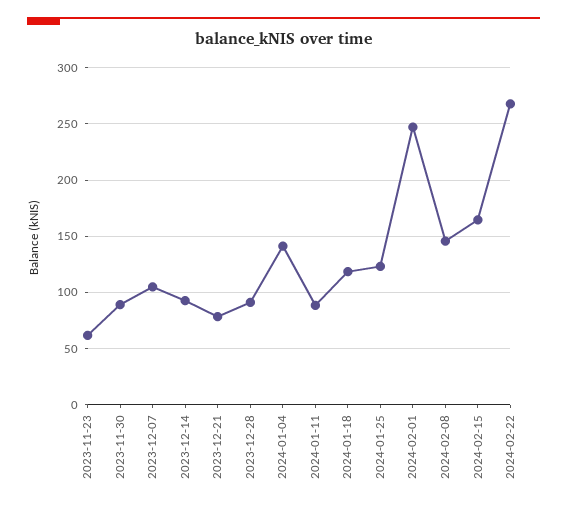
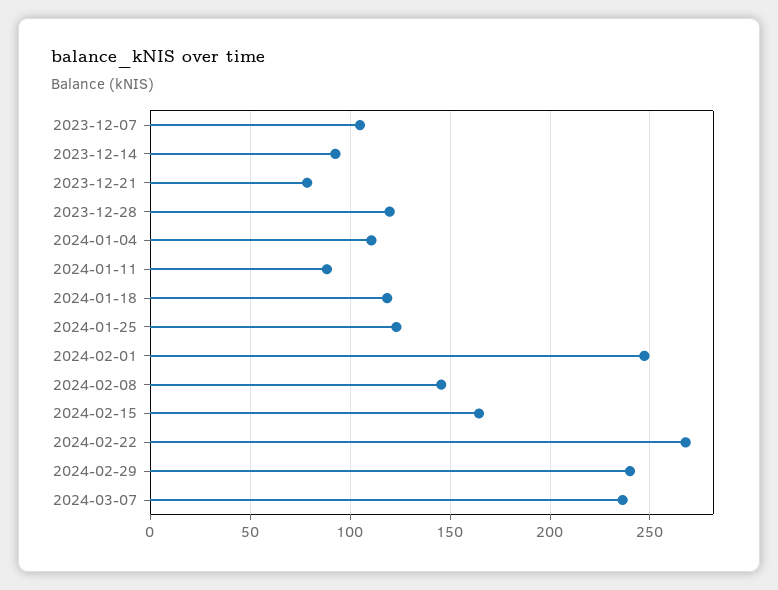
2023-11-23: 60 -> none
2023-11-30: 90 -> none
2023-12-28: 90 -> 120
2024-01-04: 140 -> 110
2024-02-29: none -> 240
2024-03-07: none -> 235

